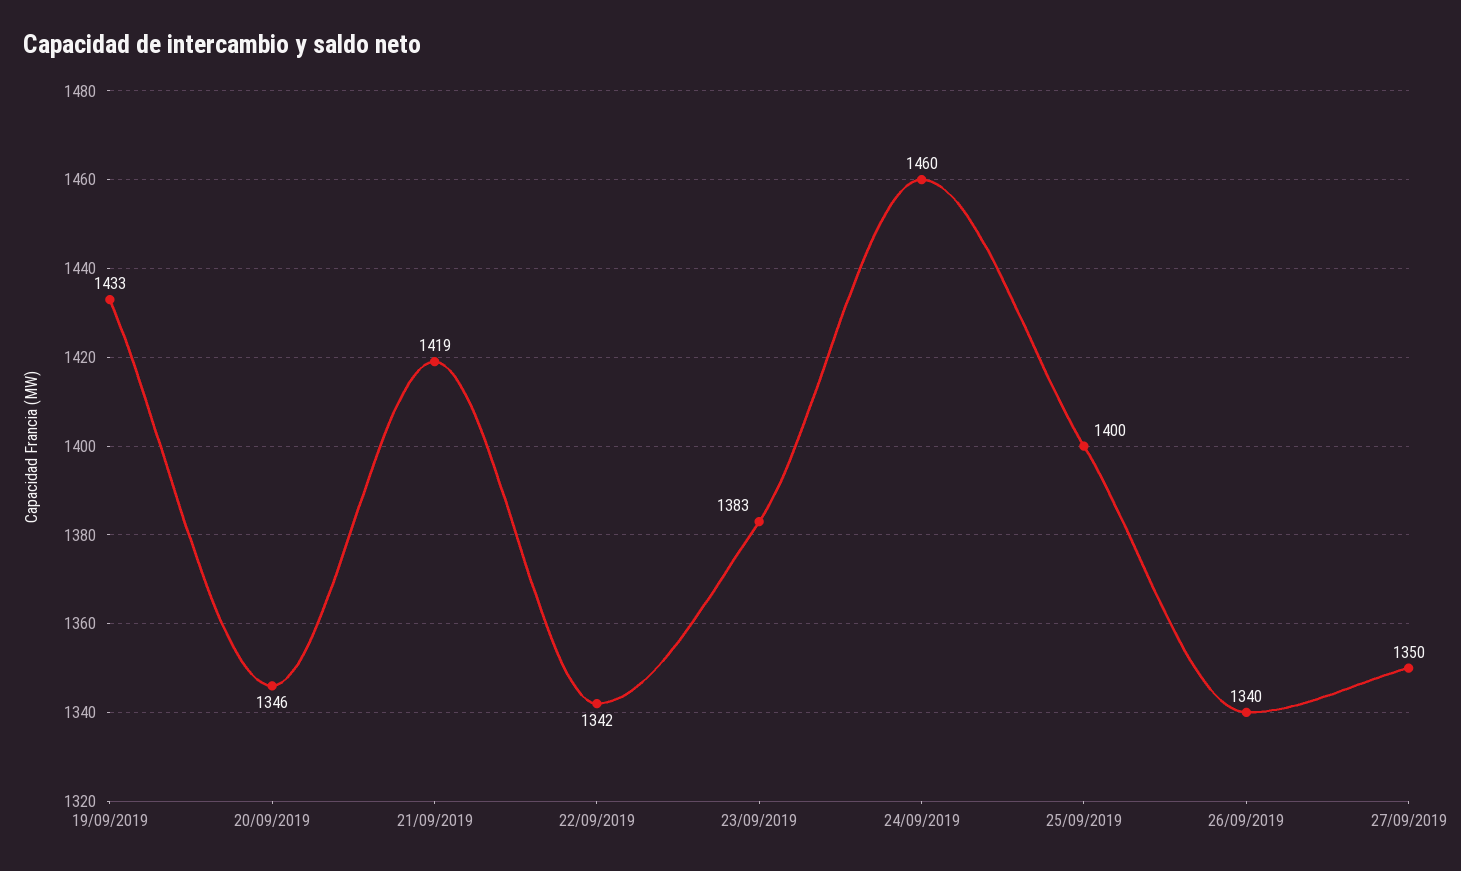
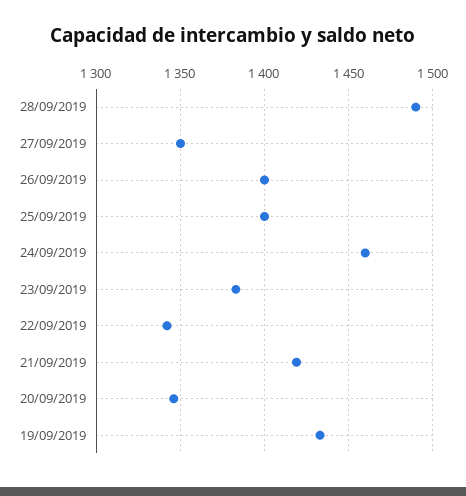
26/09/2019: 1340 -> 1400
28/09/2019: none -> 1490

